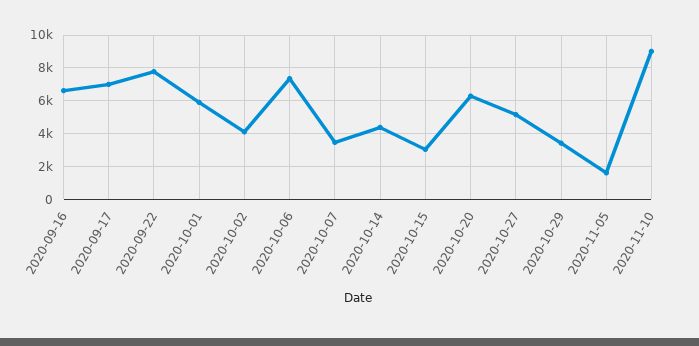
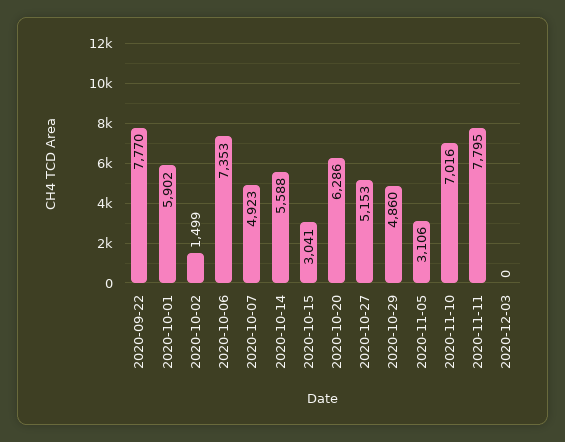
2020-09-16: 6500 -> none
2020-09-17: 7000 -> none
2020-10-02: 4000 -> 1499
2020-10-07: 3500 -> 4923
2020-10-14: 4500 -> 5588
2020-10-29: 3500 -> 4860
2020-11-05: 1500 -> 3106
2020-11-10: 9000 -> 7016
2020-11-11: none -> 7795
2020-12-03: none -> 0

